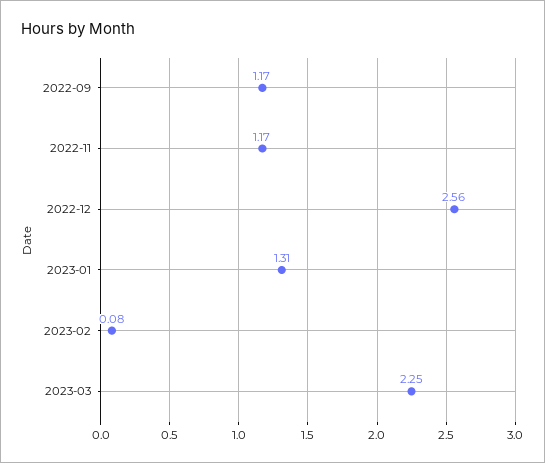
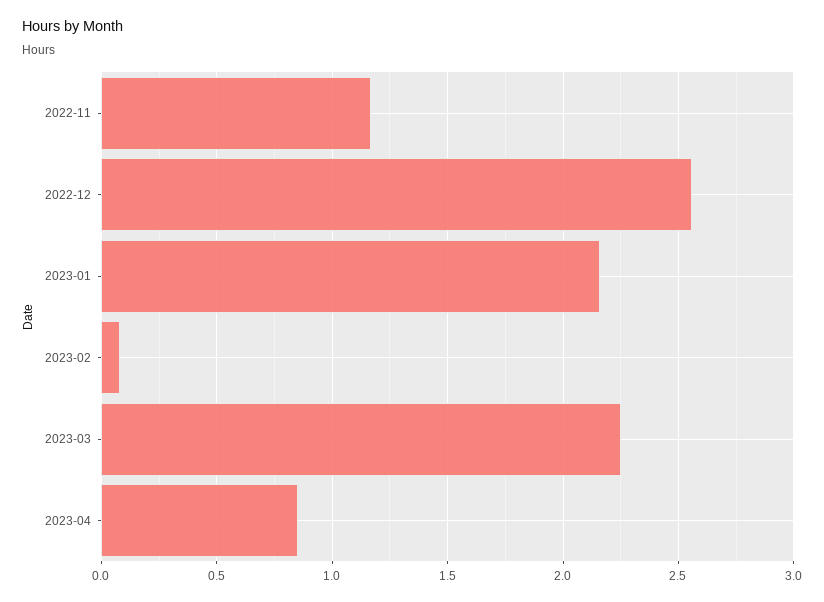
2022-09: 1.17 -> none
2023-01: 1.31 -> 2.15
2023-04: none -> 0.85

